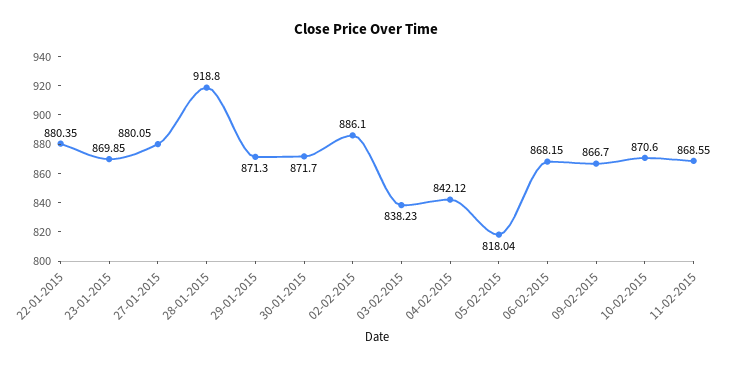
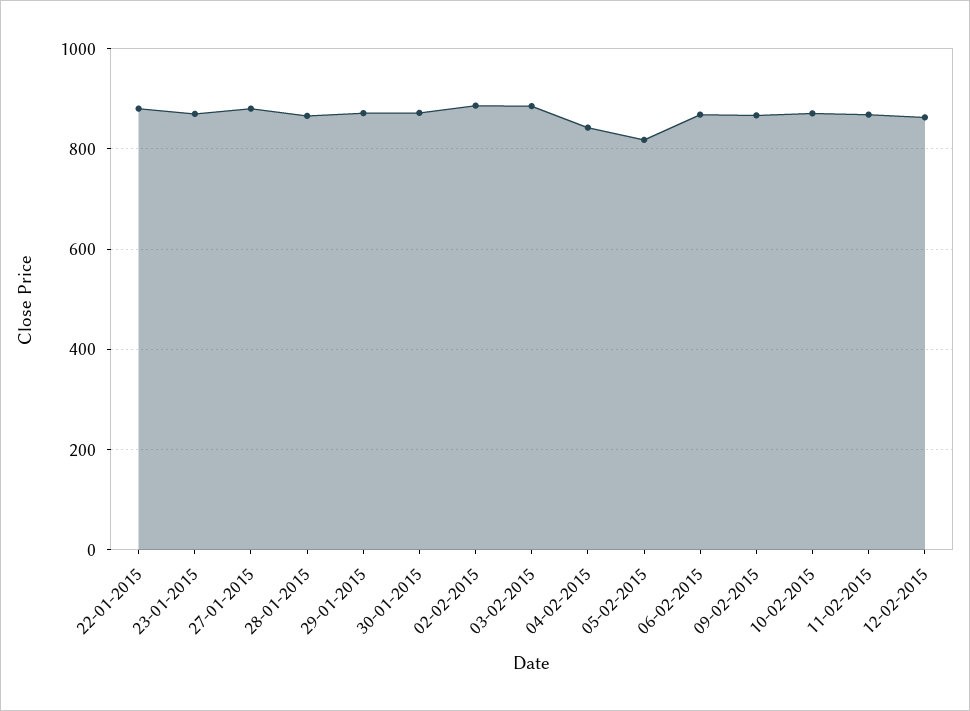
28-01-2015: 918.8 -> 860
03-02-2015: 838.23 -> 880
12-02-2015: none -> 860

